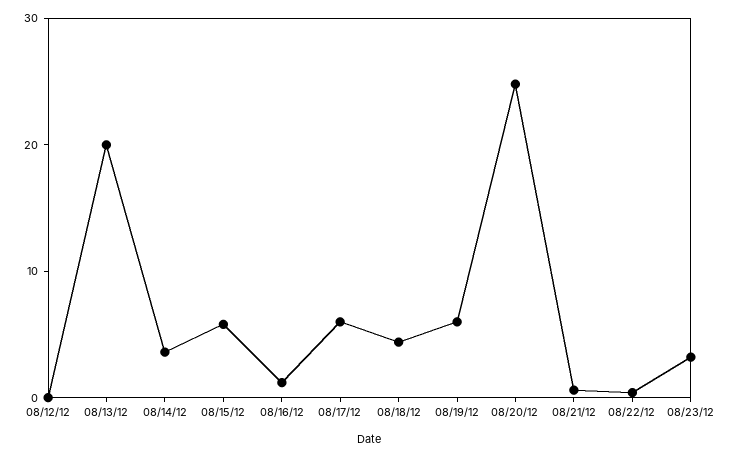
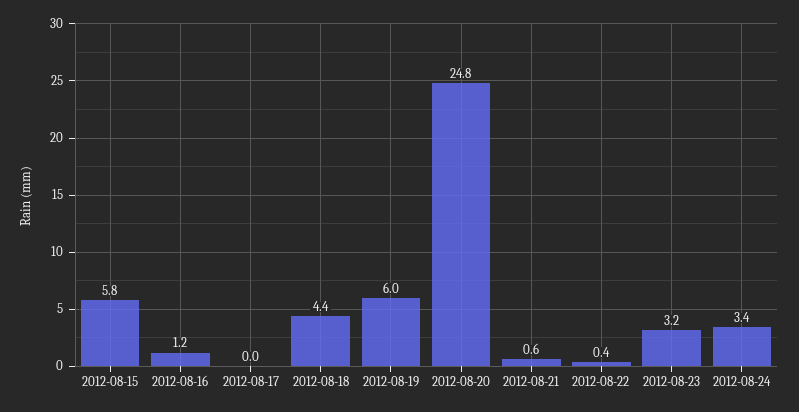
08/12/12: 0 -> none
08/13/12: 20 -> none
08/14/12: 4 -> none
08/17/12: 6 -> 0
2012-08-24: none -> 3.4

